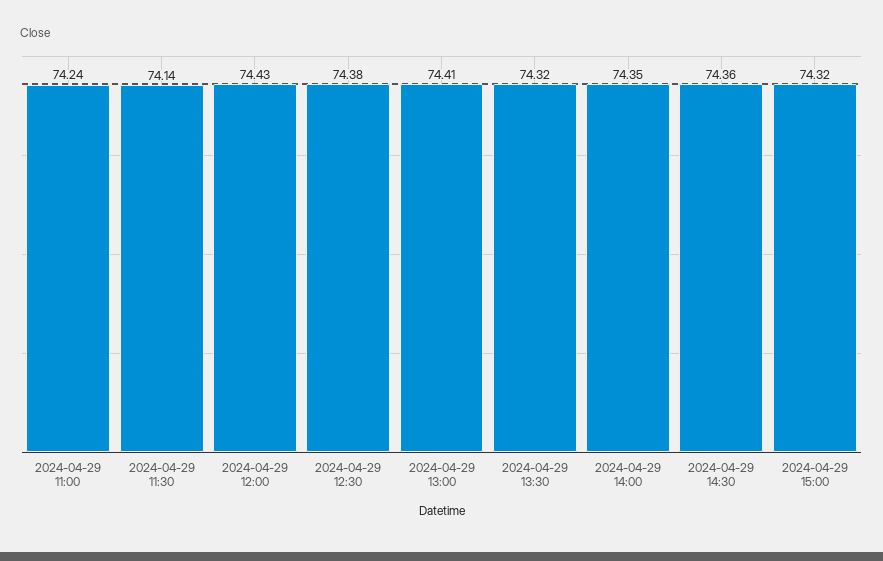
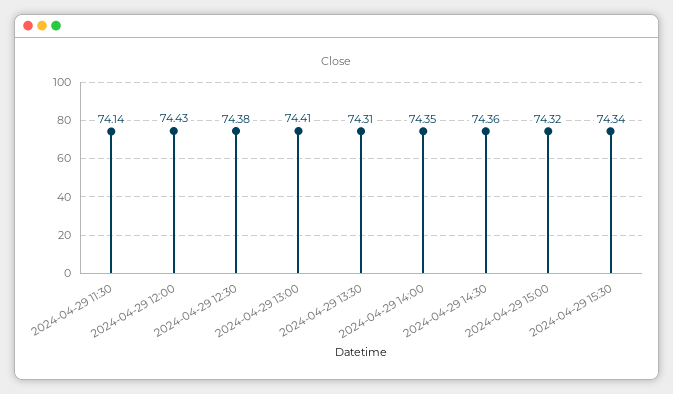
2024-04-29 11:00: 74.24 -> none
2024-04-29 13:30: 74.32 -> 74.31
2024-04-29 15:30: none -> 74.34

